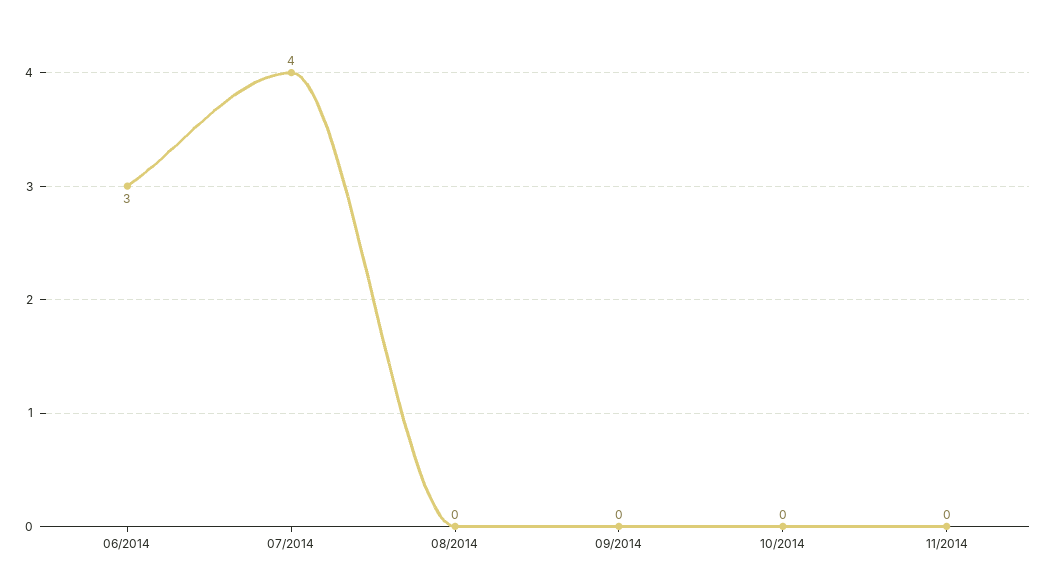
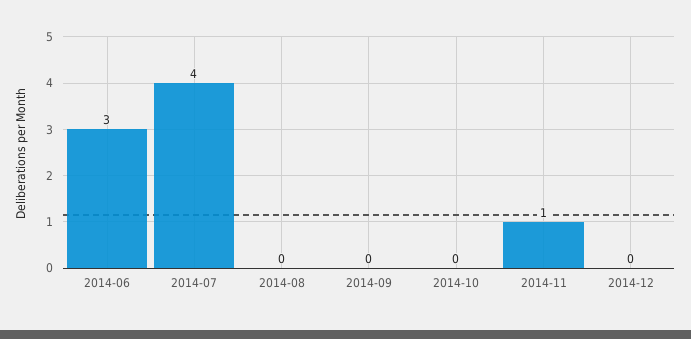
11/2014: 0 -> 1
2014-12: none -> 0

